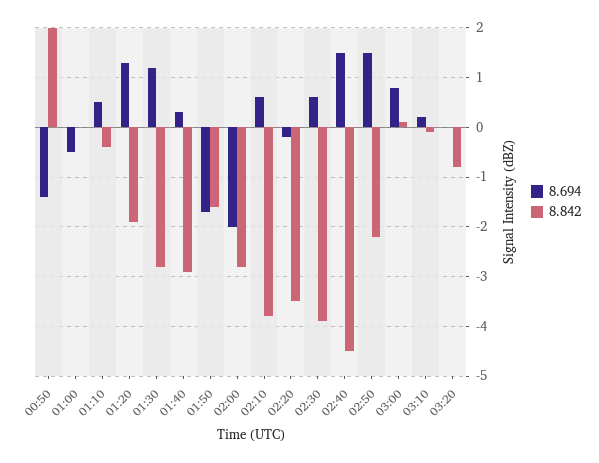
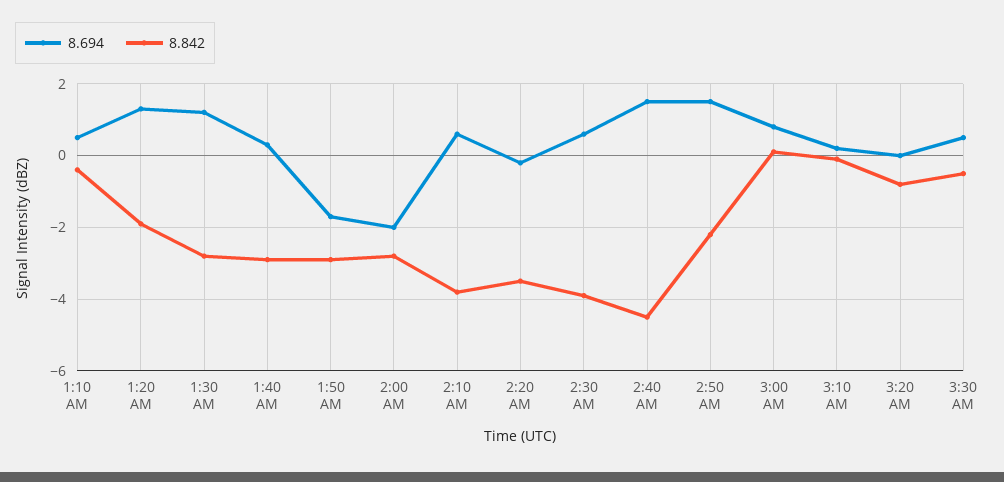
8.694, 00:50: -1.5 -> none
8.842, 00:50: 2 -> none
8.694, 01:00: -0.5 -> none
8.842, 01:00: 0 -> none
8.842, 01:50: -1.5 -> -3
8.694, 3:30 AM: none -> 0.5
8.842, 3:30 AM: none -> -0.5

